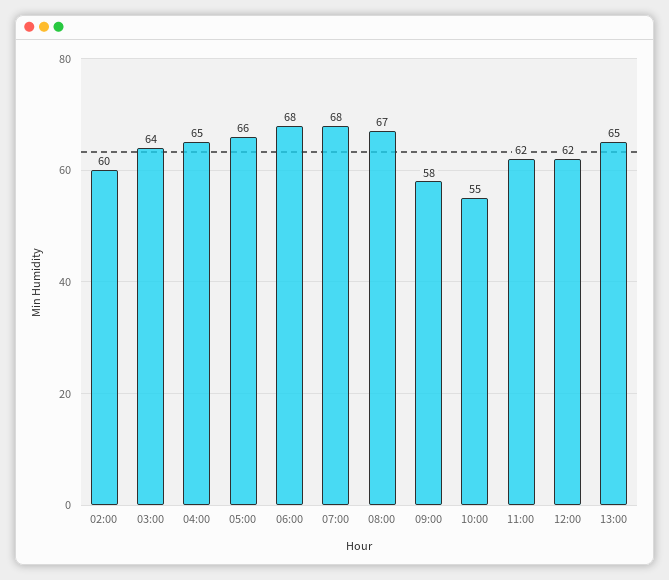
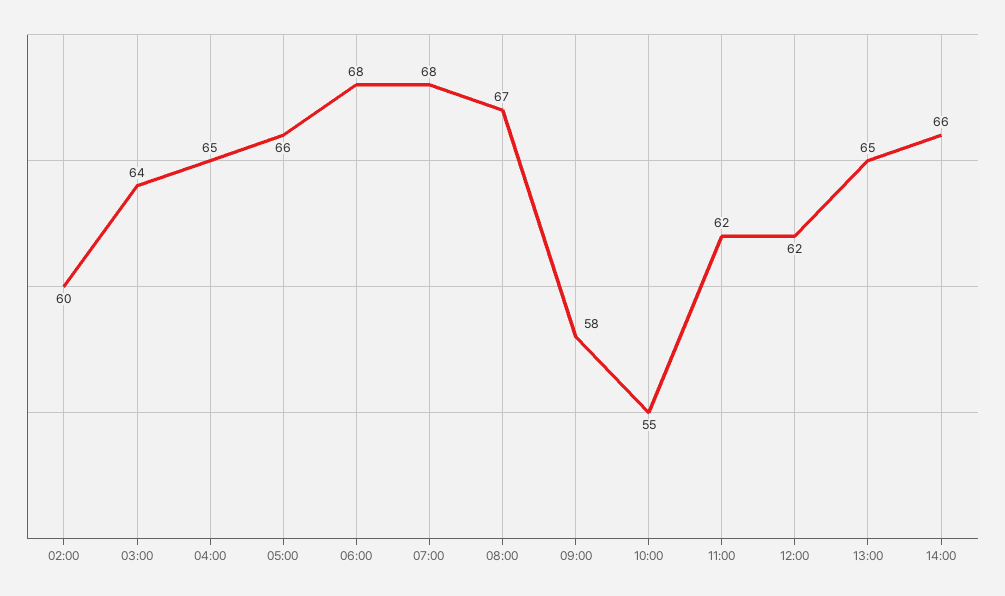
14:00: none -> 66

